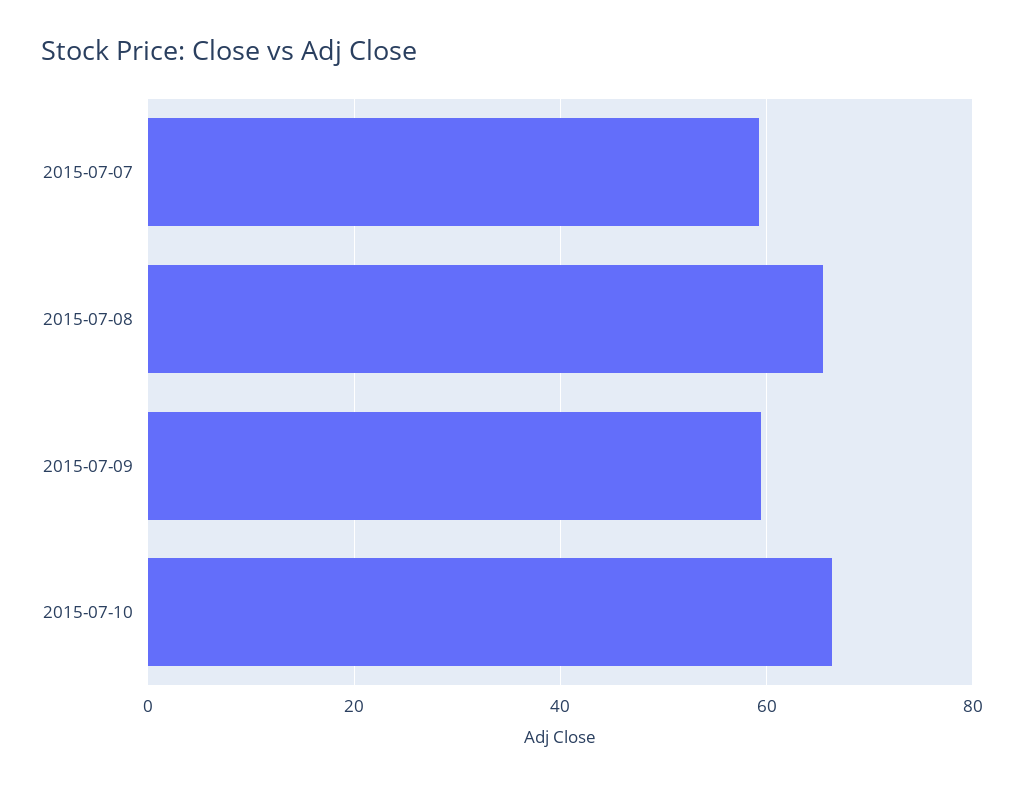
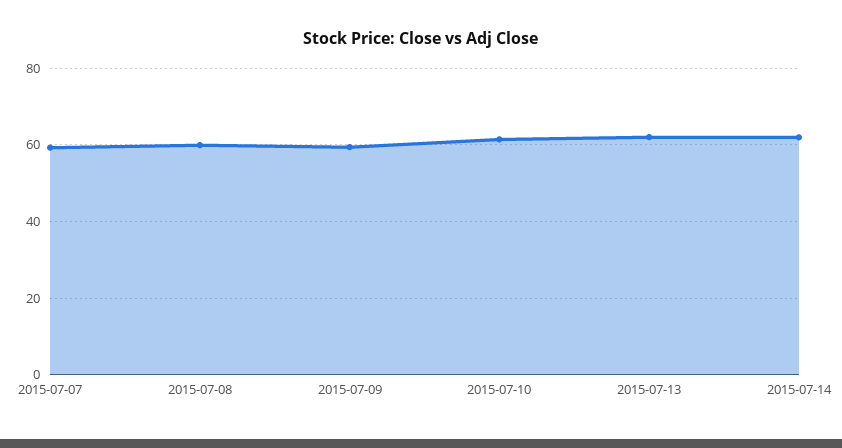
2015-07-08: 66 -> 60
2015-07-10: 66 -> 62
2015-07-13: none -> 62
2015-07-14: none -> 62

